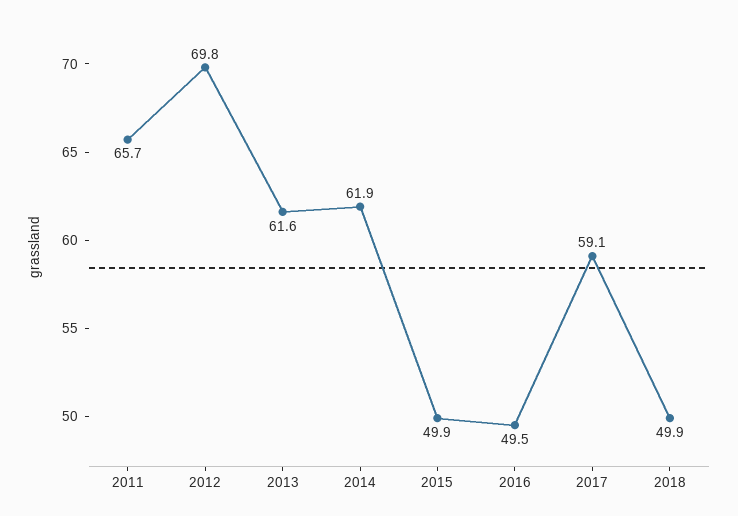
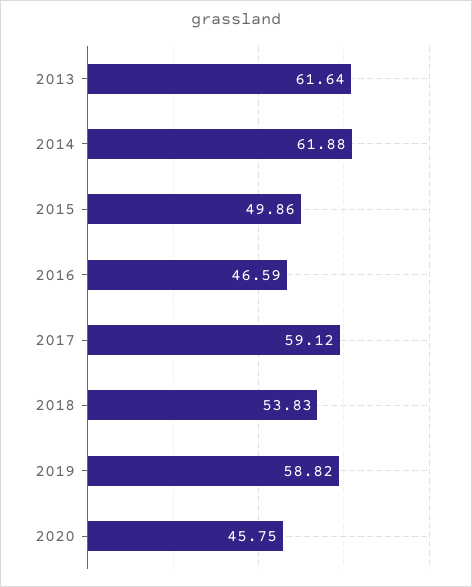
2011: 65.7 -> none
2012: 69.8 -> none
2016: 49.5 -> 46.59
2018: 49.9 -> 53.83
2019: none -> 58.82
2020: none -> 45.75

